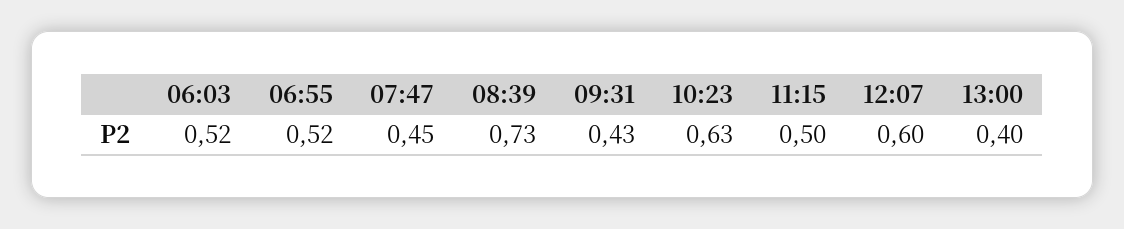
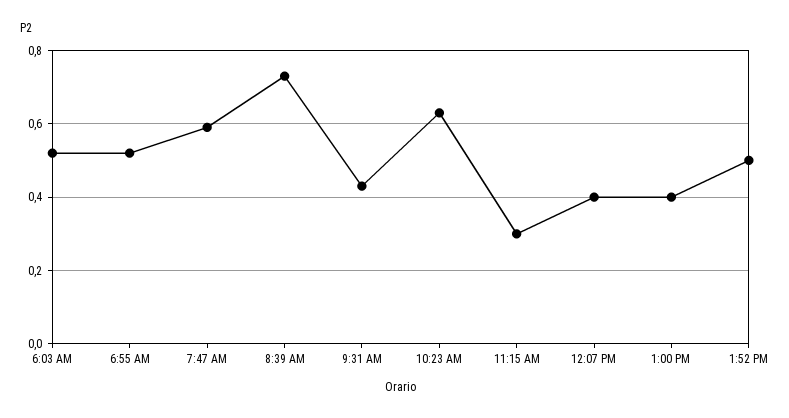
07:47: 0.45 -> 0.6
11:15: 0.5 -> 0.3
12:07: 0.6 -> 0.4
1:52 PM: none -> 0.5

